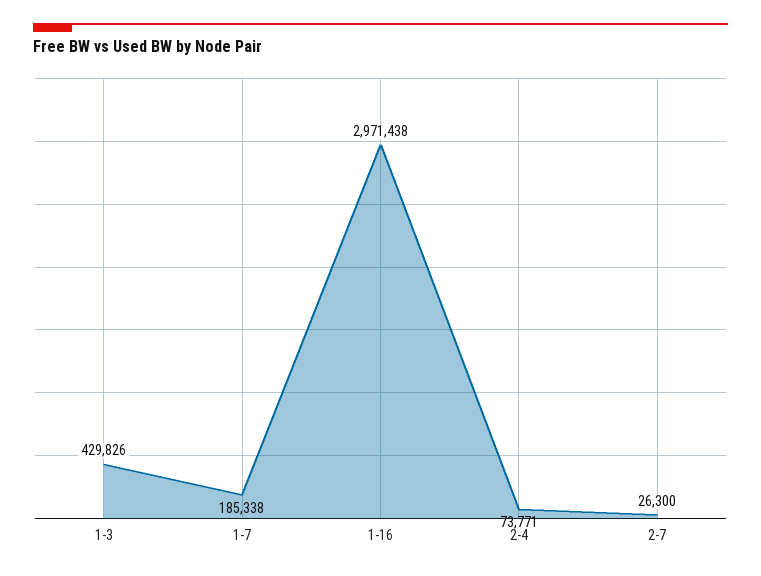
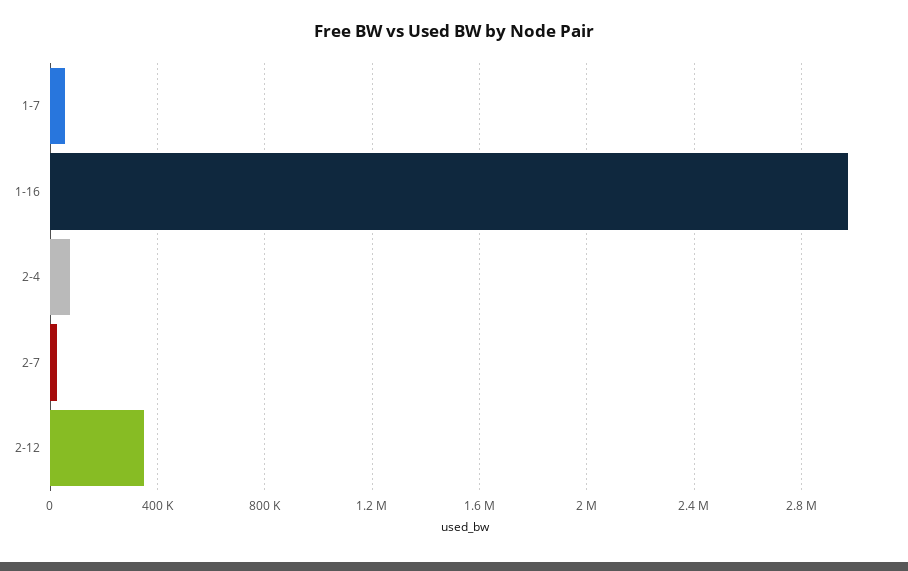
1-3: 429826 -> none
1-7: 185338 -> 50000
2-12: none -> 350000

